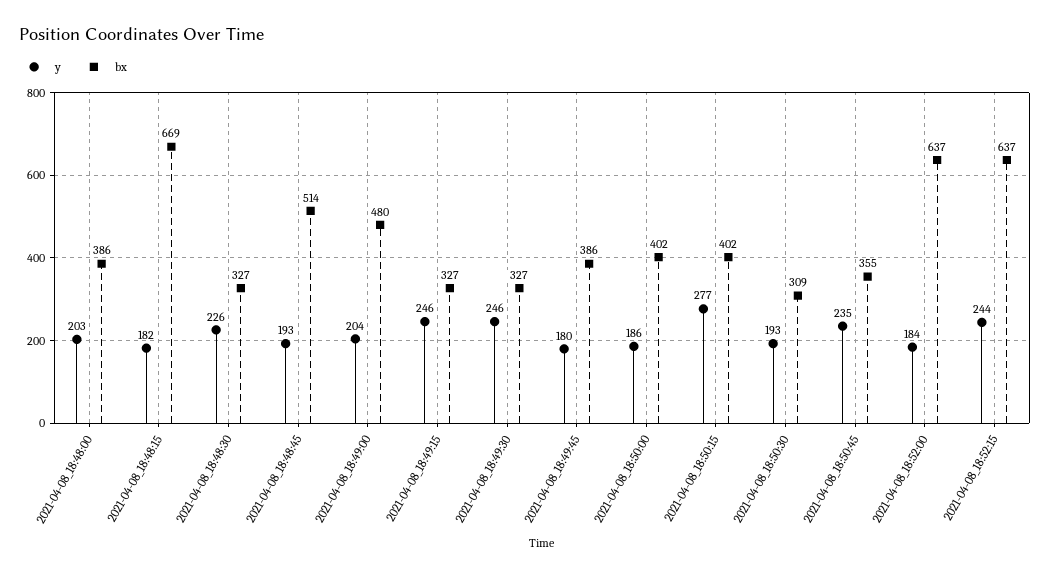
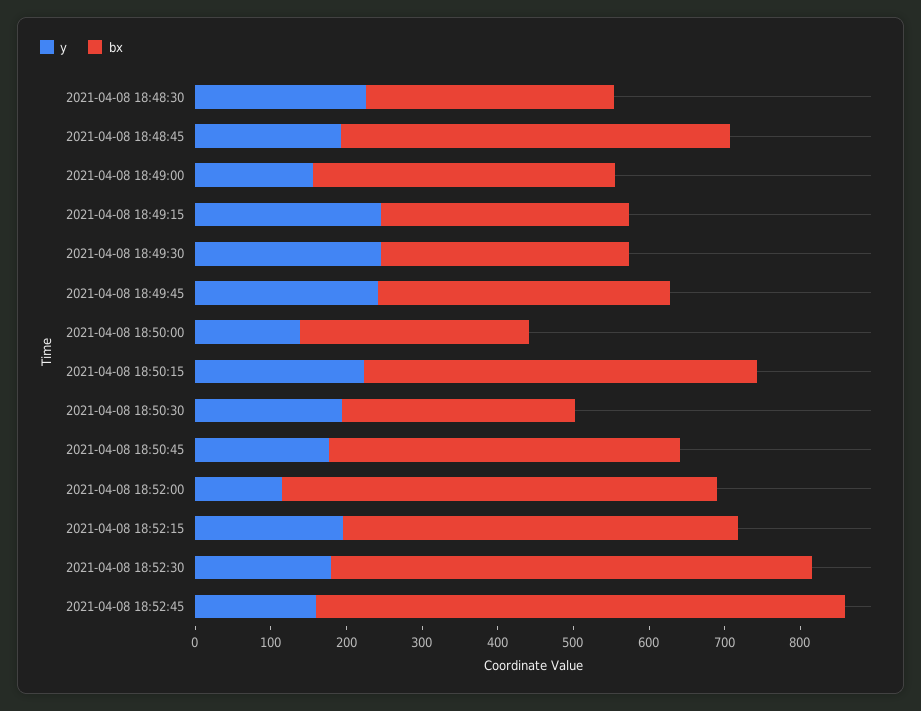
y, 2021-04-08_18:48:00: 203 -> none
bx, 2021-04-08_18:48:00: 386 -> none
y, 2021-04-08_18:48:15: 182 -> none
bx, 2021-04-08_18:48:15: 669 -> none
y, 2021-04-08_18:49:00: 204 -> 160
bx, 2021-04-08_18:49:00: 480 -> 400
y, 2021-04-08_18:49:45: 180 -> 240
y, 2021-04-08_18:50:00: 186 -> 140
bx, 2021-04-08_18:50:00: 402 -> 300
y, 2021-04-08_18:50:15: 277 -> 220
bx, 2021-04-08_18:50:15: 402 -> 520
y, 2021-04-08_18:50:45: 235 -> 180
bx, 2021-04-08_18:50:45: 355 -> 460
y, 2021-04-08_18:52:00: 184 -> 120
bx, 2021-04-08_18:52:00: 637 -> 580
y, 2021-04-08_18:52:15: 244 -> 200
bx, 2021-04-08_18:52:15: 637 -> 520
y, 2021-04-08 18:52:30: none -> 180
bx, 2021-04-08 18:52:30: none -> 640
y, 2021-04-08 18:52:45: none -> 160
bx, 2021-04-08 18:52:45: none -> 700

